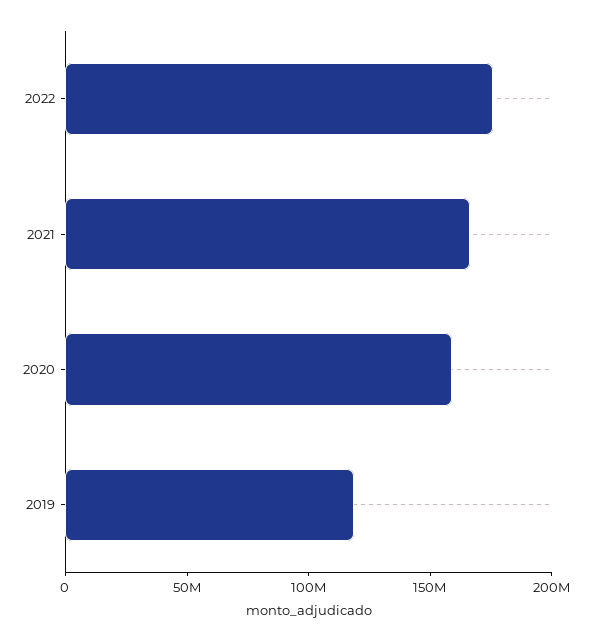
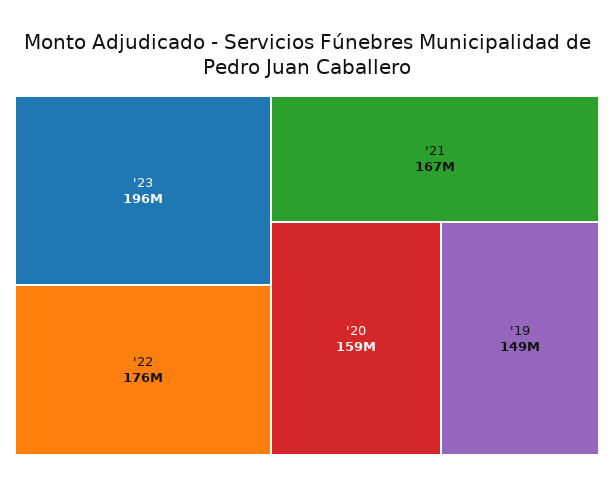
2019: 120000000 -> 149000000
'23: none -> 196000000

